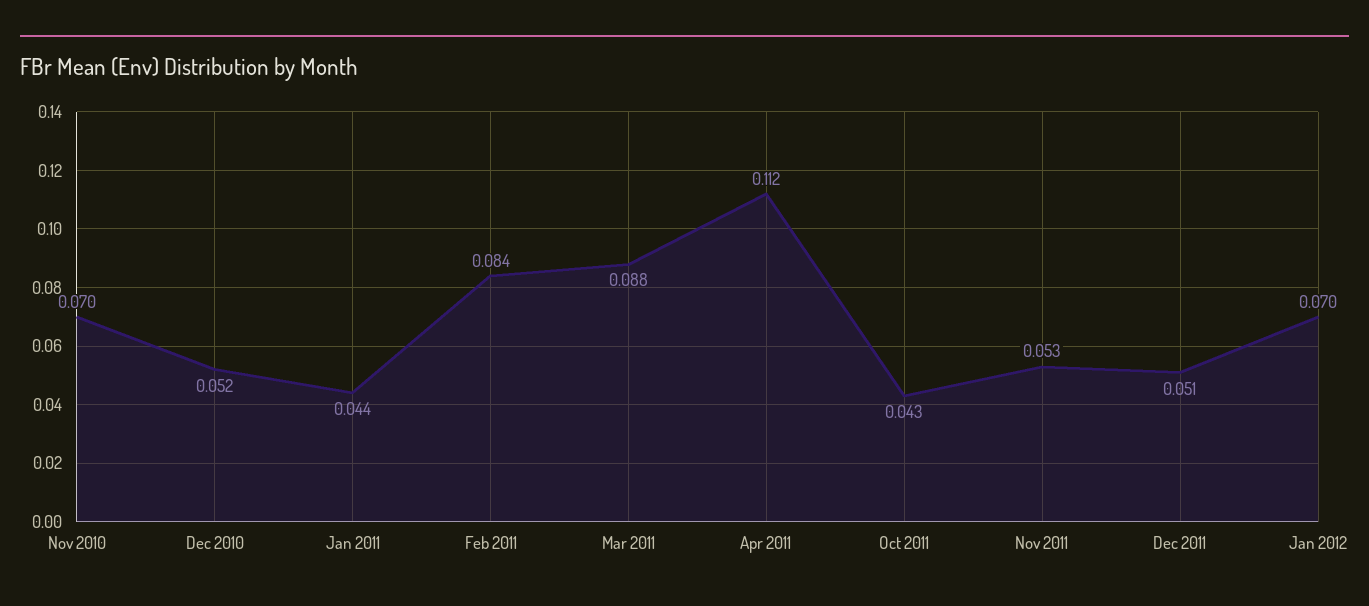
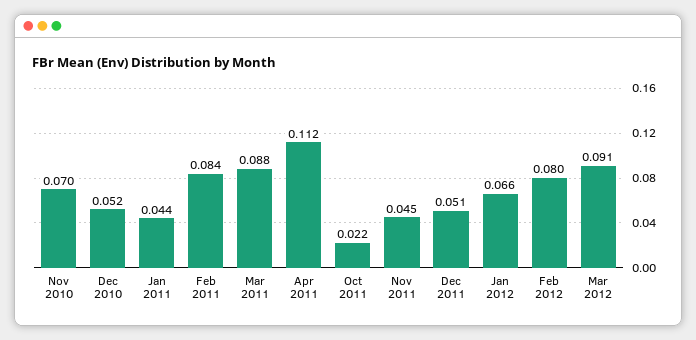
Oct 2011: 0.043 -> 0.022
Nov 2011: 0.053 -> 0.045
Jan 2012: 0.07 -> 0.066
Feb 2012: none -> 0.08
Mar 2012: none -> 0.091

